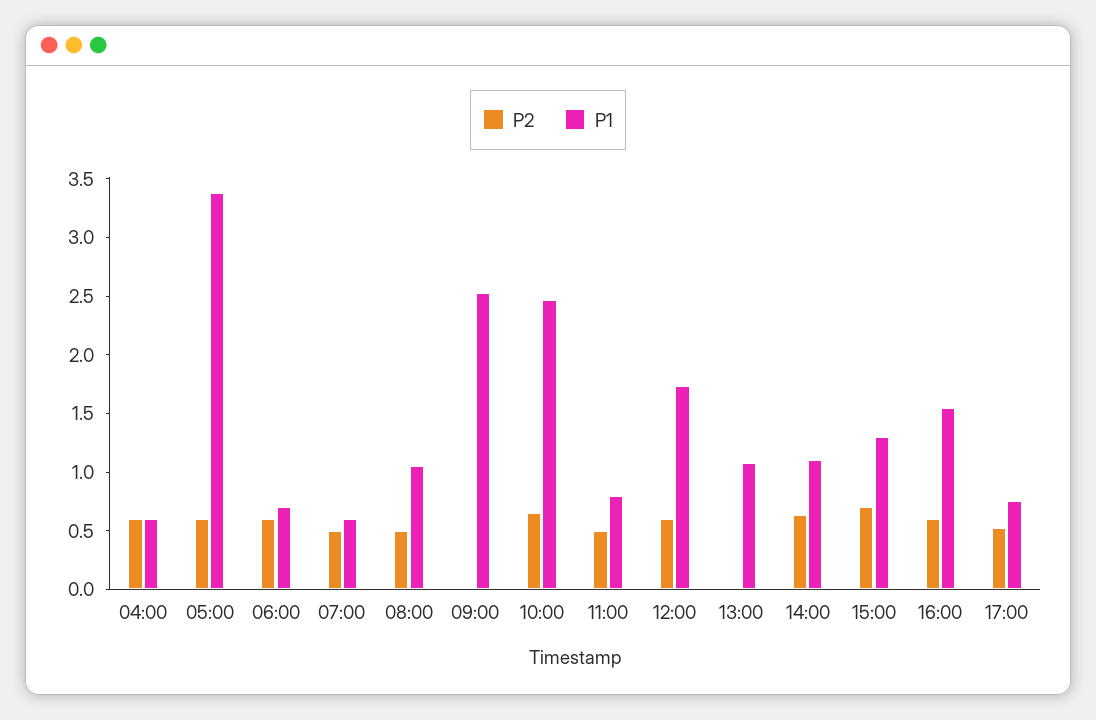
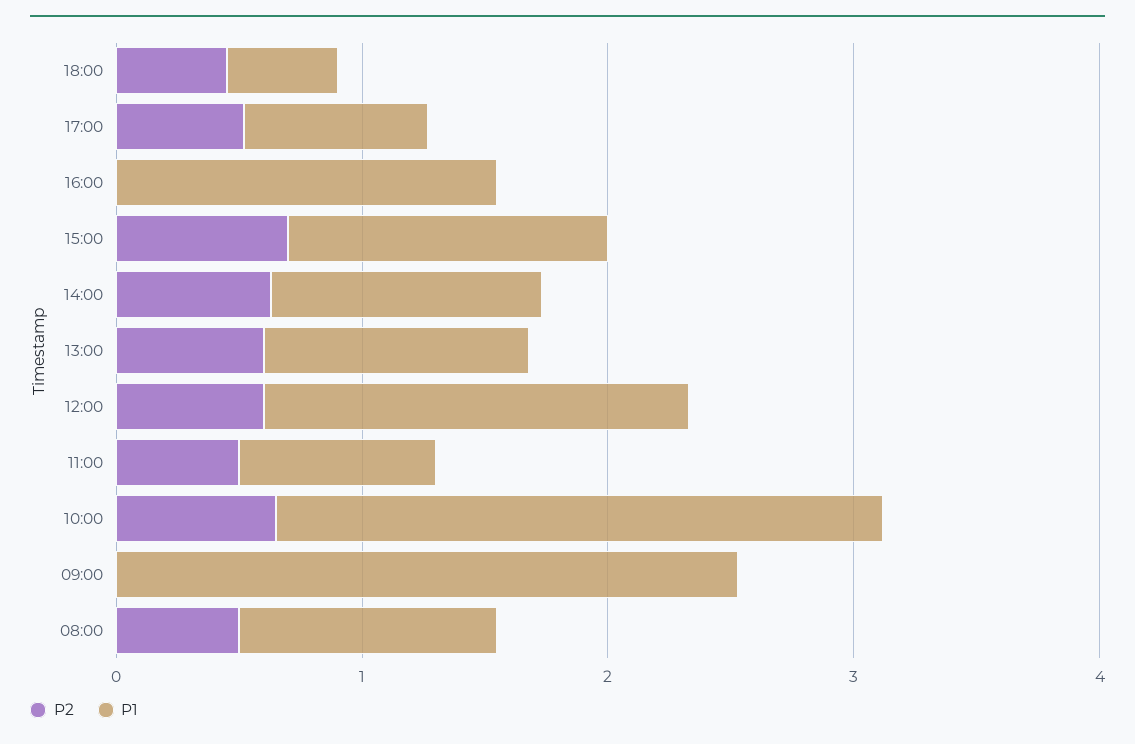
P2, 04:00: 0.6 -> none
P1, 04:00: 0.6 -> none
P2, 05:00: 0.6 -> none
P1, 05:00: 3.4 -> none
P2, 06:00: 0.6 -> none
P1, 06:00: 0.7 -> none
P2, 07:00: 0.5 -> none
P1, 07:00: 0.6 -> none
P2, 13:00: 0 -> 0.6
P2, 16:00: 0.6 -> 0
P2, 18:00: none -> 0.4
P1, 18:00: none -> 0.4

